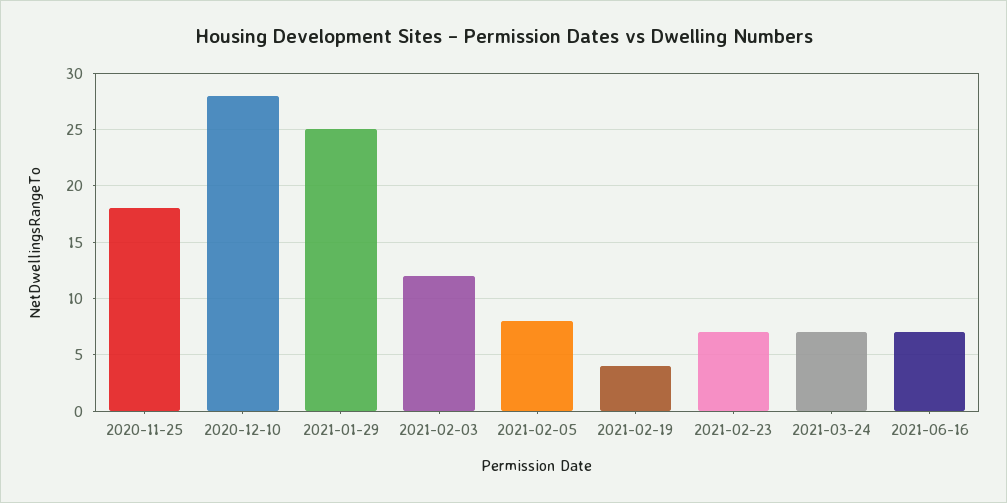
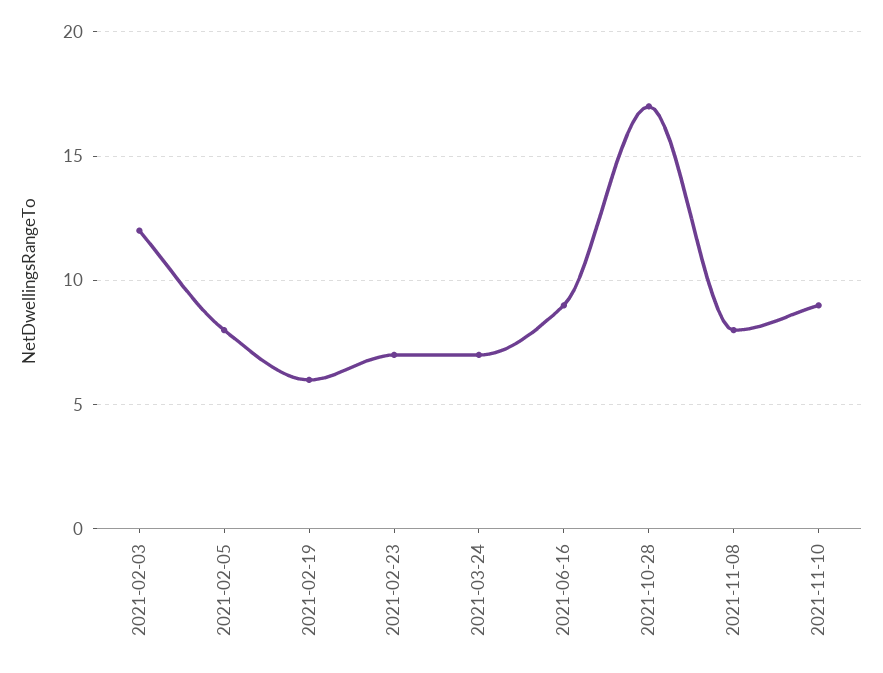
2020-11-25: 18 -> none
2020-12-10: 28 -> none
2021-01-29: 25 -> none
2021-02-19: 4 -> 6
2021-06-16: 7 -> 9
2021-10-28: none -> 17
2021-11-08: none -> 8
2021-11-10: none -> 9

